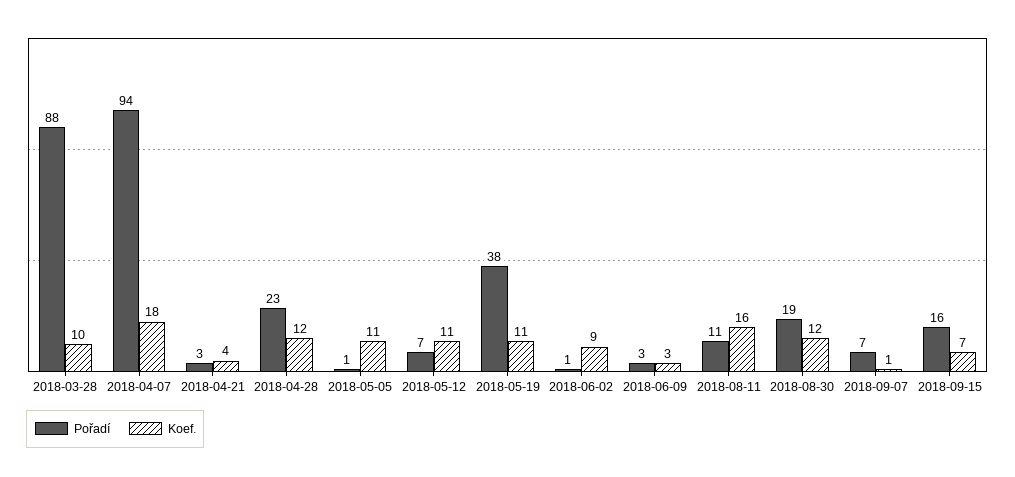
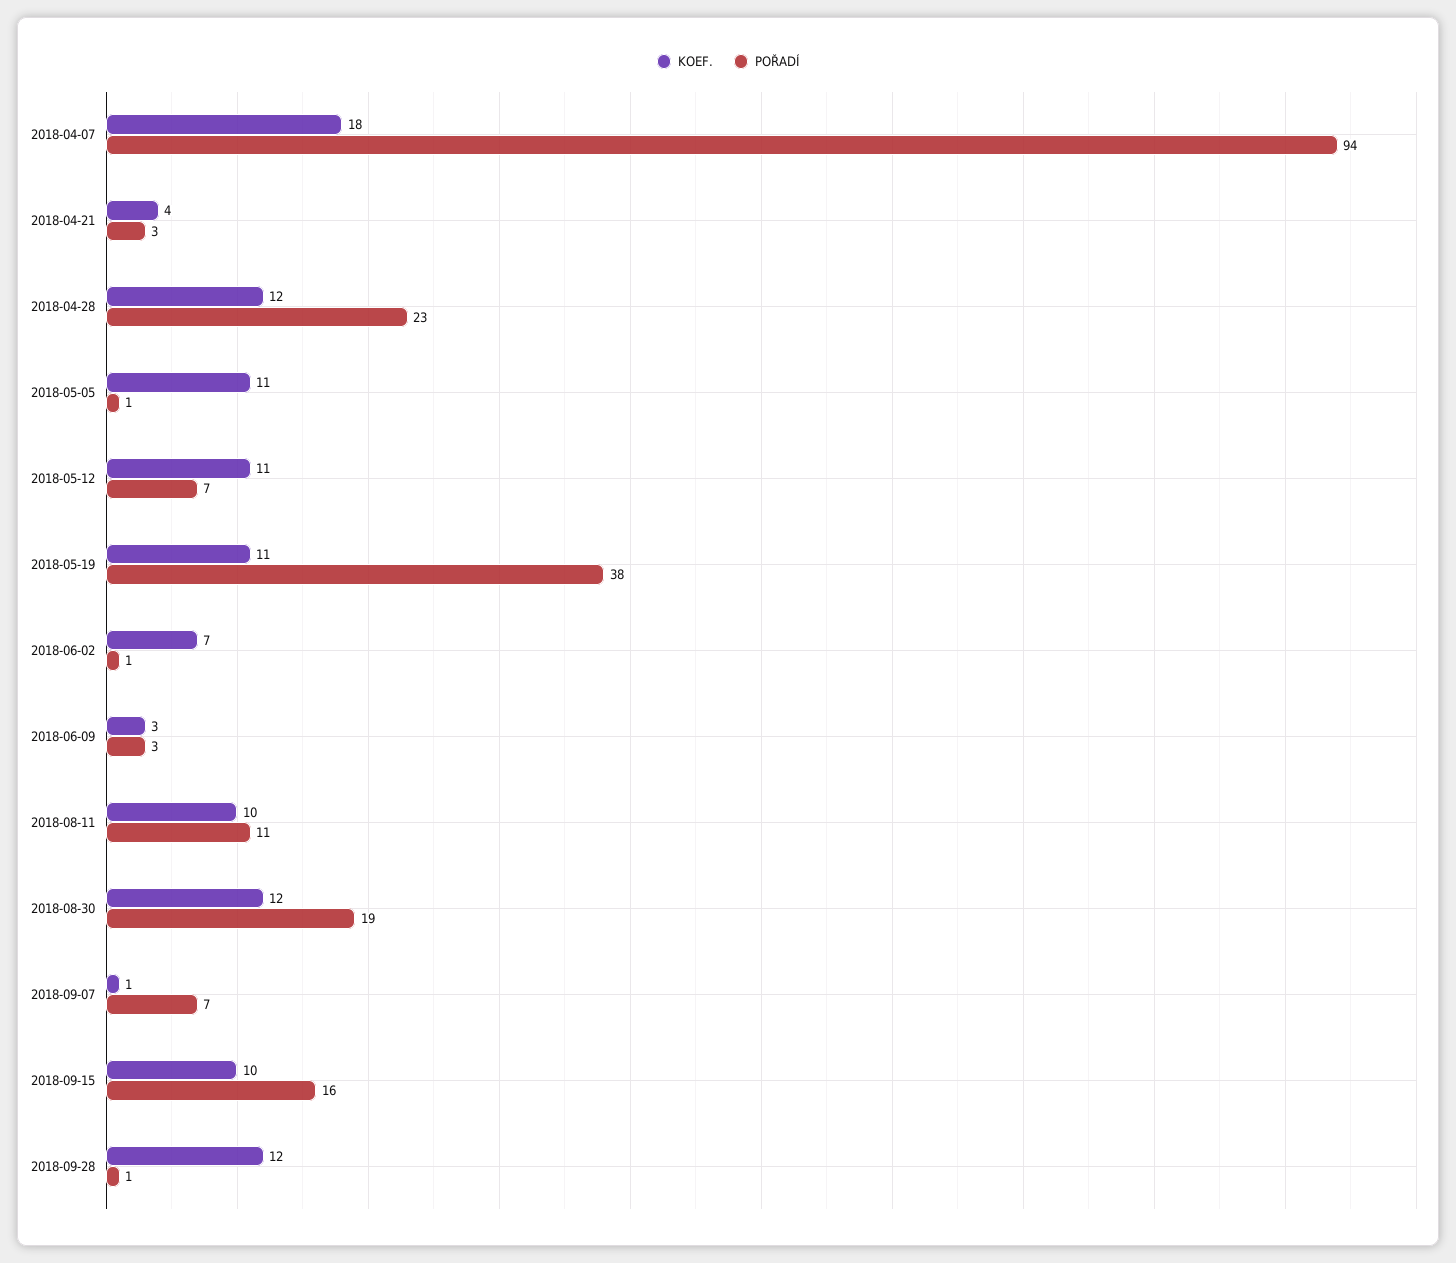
Pořadí, 2018-03-28: 88 -> none
Koef., 2018-03-28: 10 -> none
Koef., 2018-06-02: 9 -> 7
Koef., 2018-08-11: 16 -> 10
Koef., 2018-09-15: 7 -> 10
Koef., 2018-09-28: none -> 12
Pořadí, 2018-09-28: none -> 1

